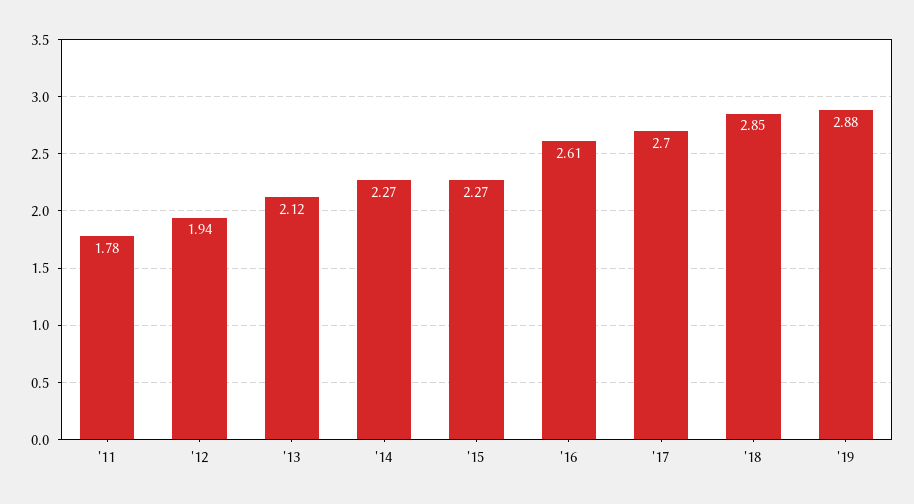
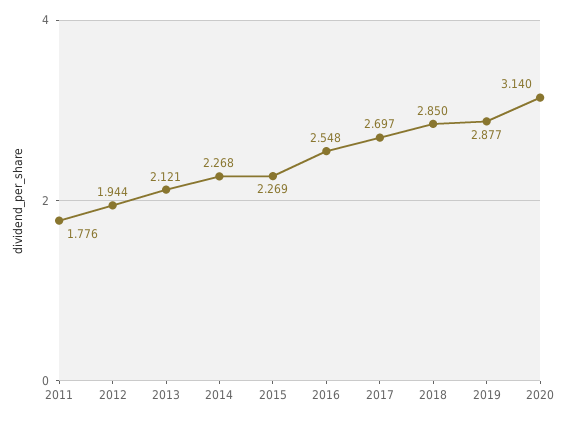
'16: 2.61 -> 2.548
2020: none -> 3.14

